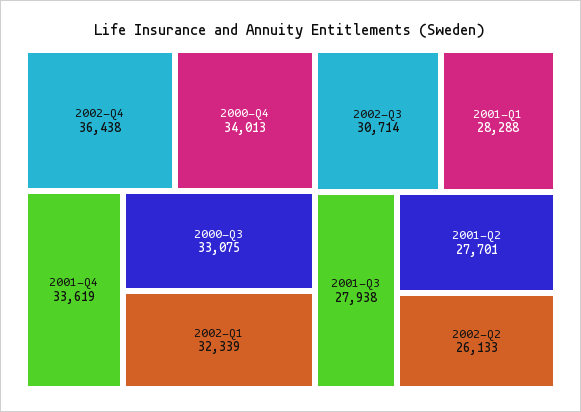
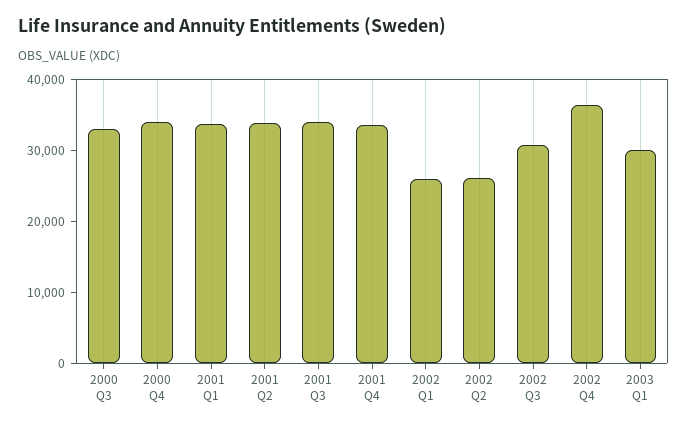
2002-Q1: 32339 -> 26000
2001-Q1: 28288 -> 34000
2001-Q3: 27938 -> 34000
2001-Q2: 27701 -> 34000
2003 Q1: none -> 30000

